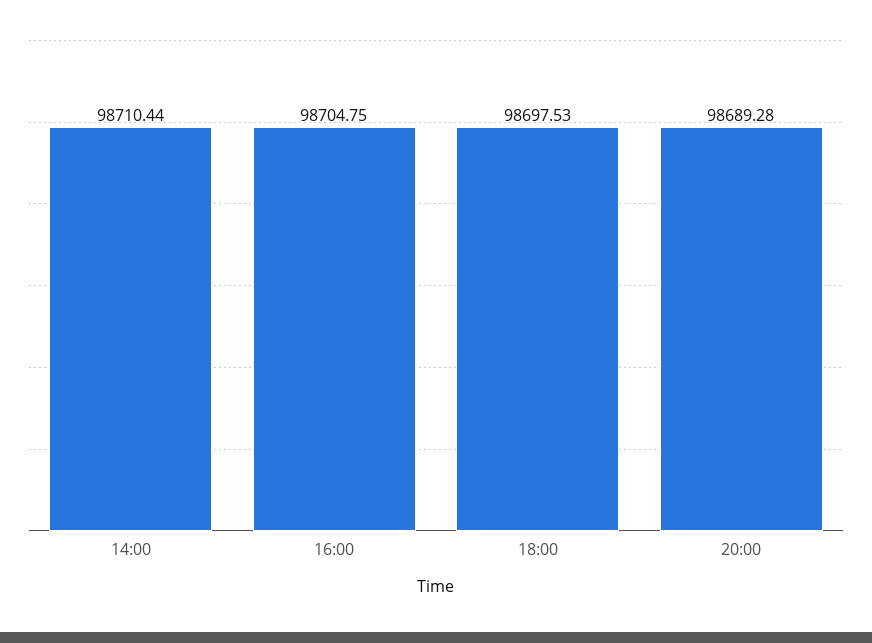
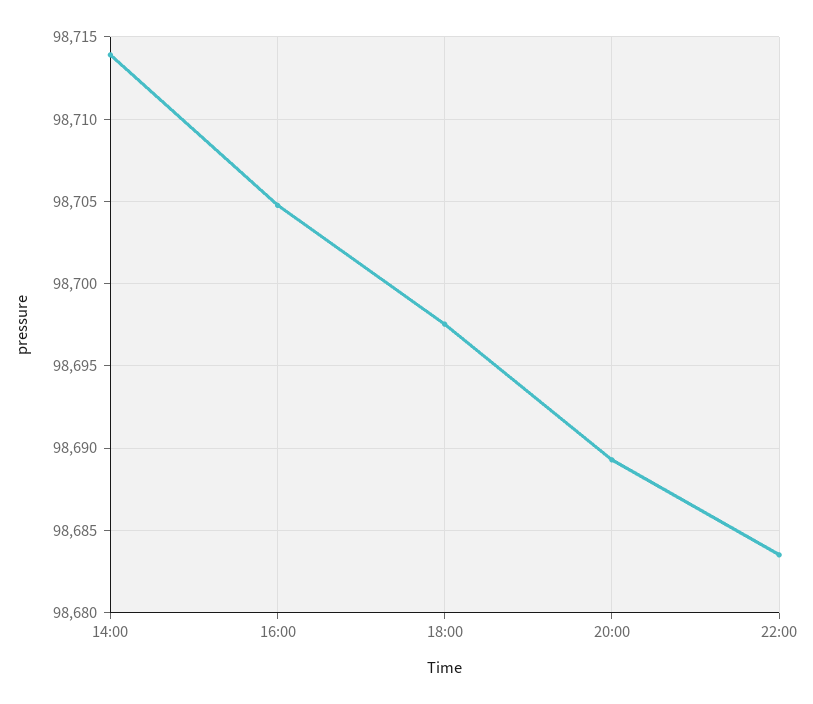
14:00: 98710.44 -> 98714
22:00: none -> 98683.5

